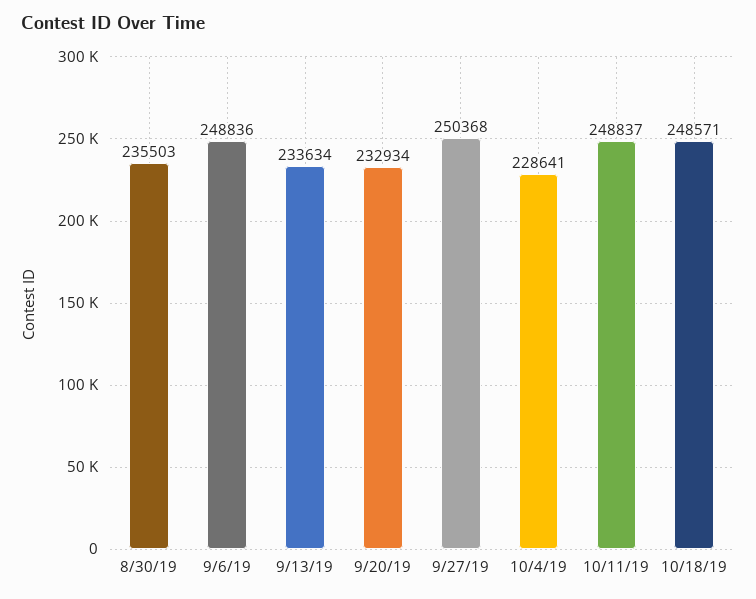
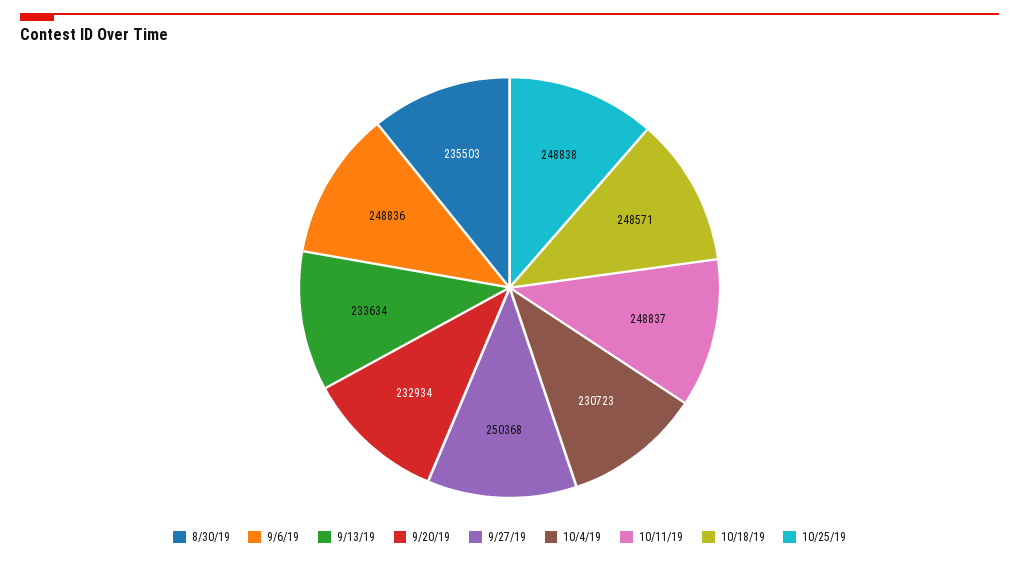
10/4/19: 228641 -> 230723
10/25/19: none -> 248838

